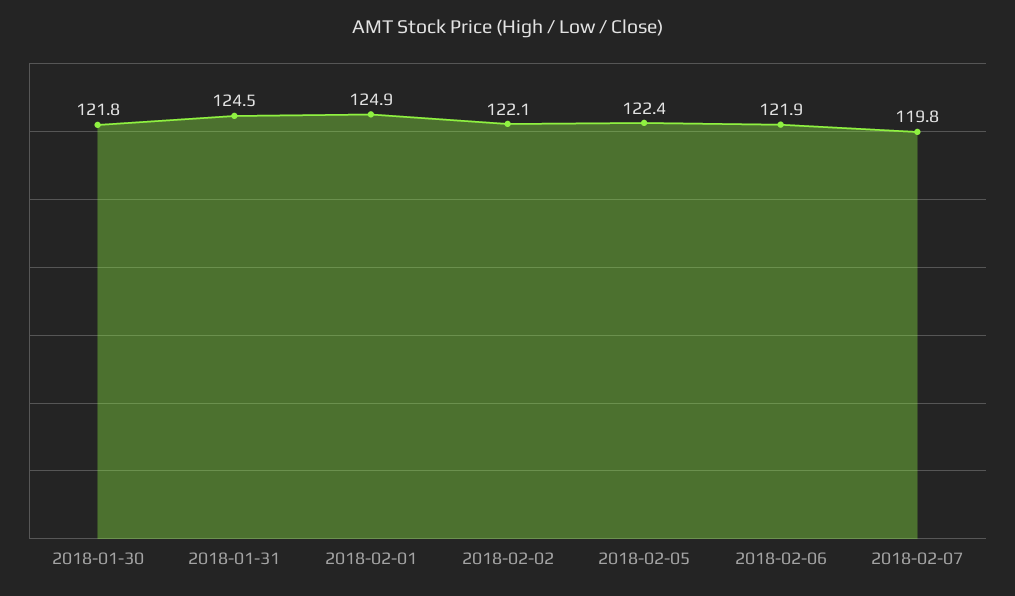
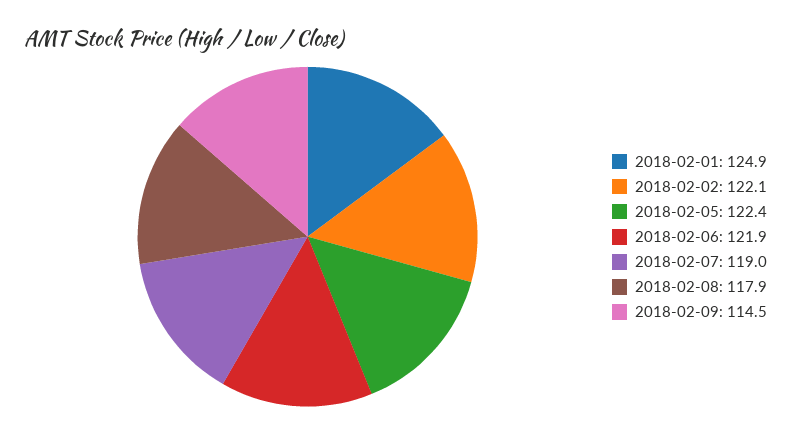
2018-01-30: 121.8 -> none
2018-01-31: 124.5 -> none
2018-02-07: 119.8 -> 119
2018-02-08: none -> 117.9
2018-02-09: none -> 114.5

